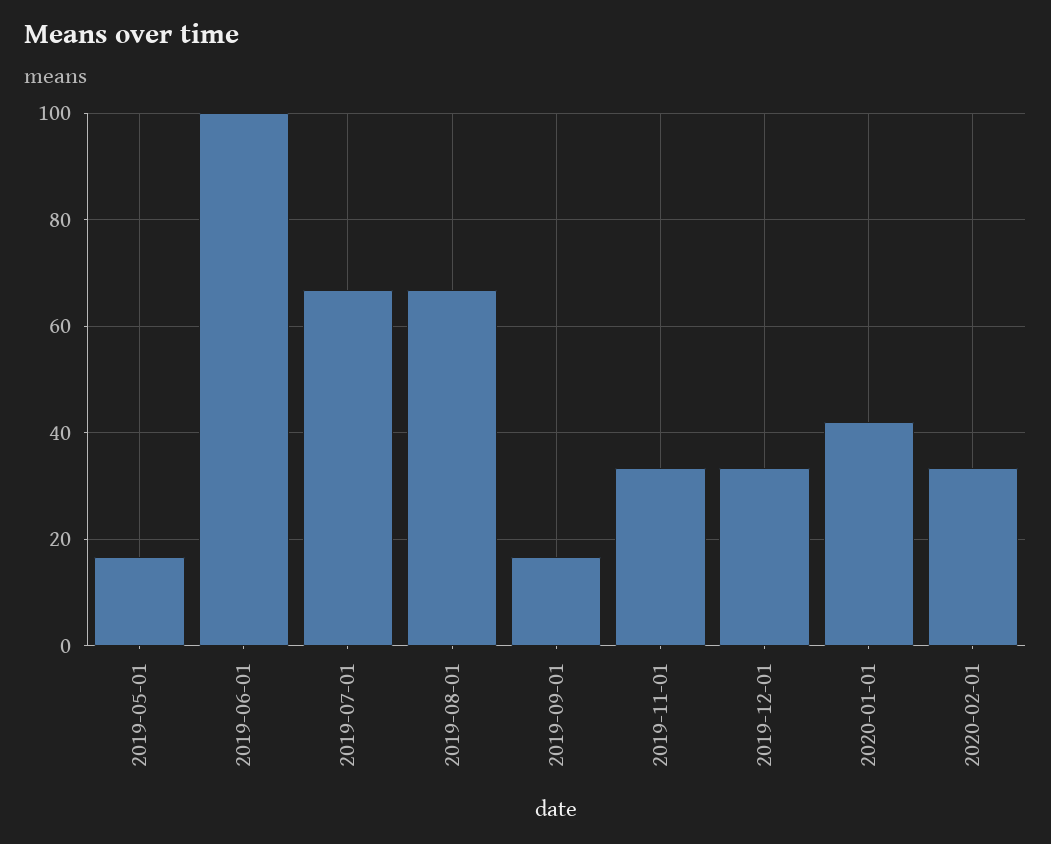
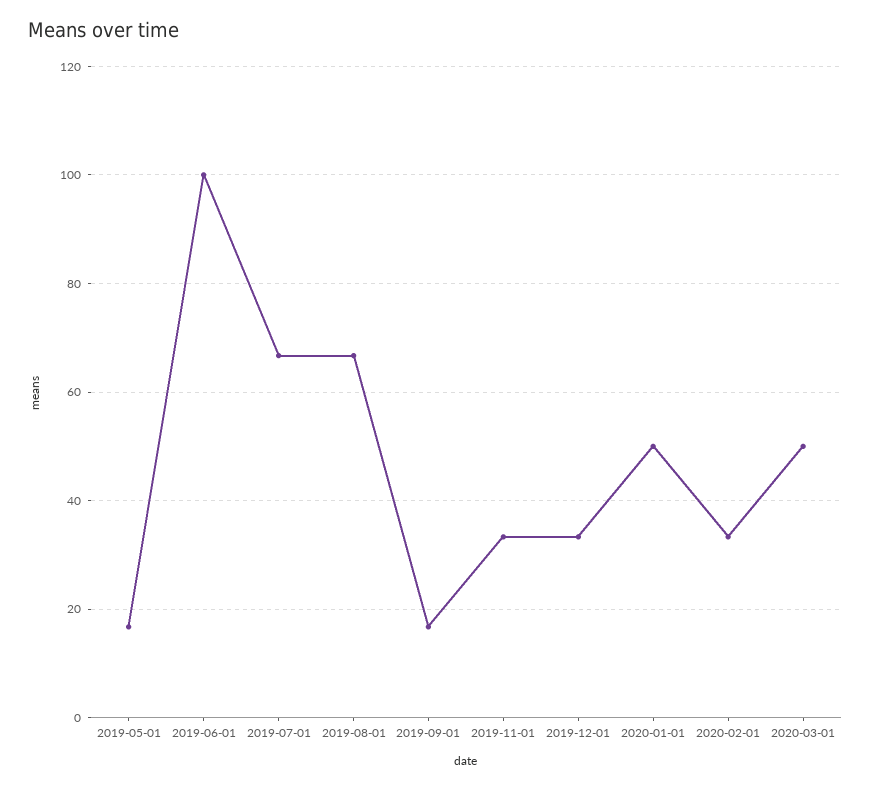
2020-01-01: 42 -> 50
2020-03-01: none -> 50

